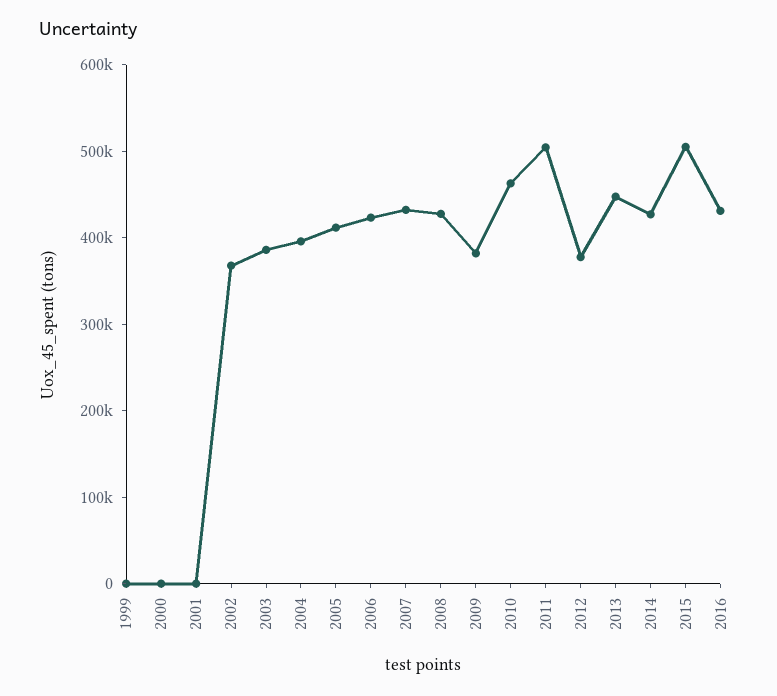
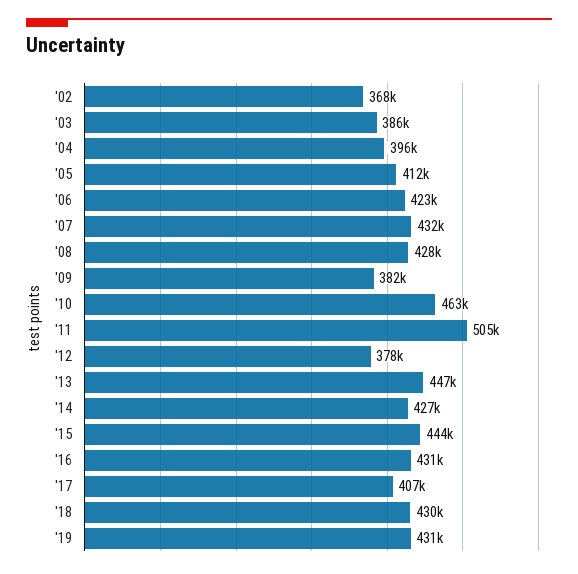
1999: 0 -> none
2000: 0 -> none
2001: 0 -> none
2015: 500000 -> 444000
'17: none -> 407000
'18: none -> 430000
'19: none -> 431000

